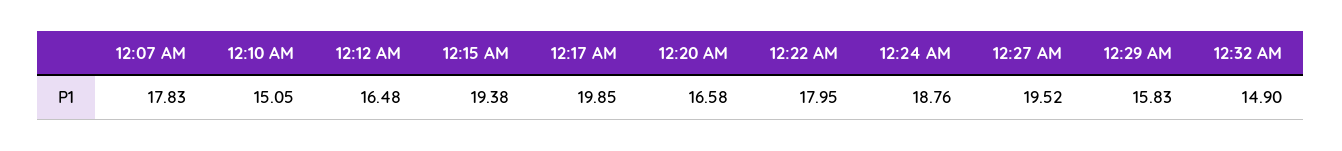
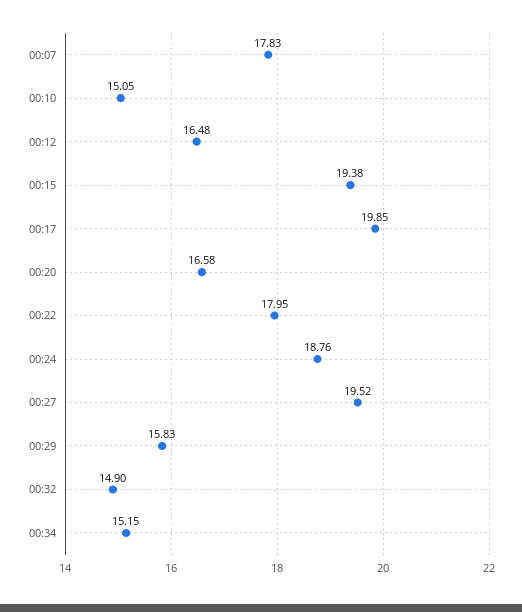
00:34: none -> 15.15

